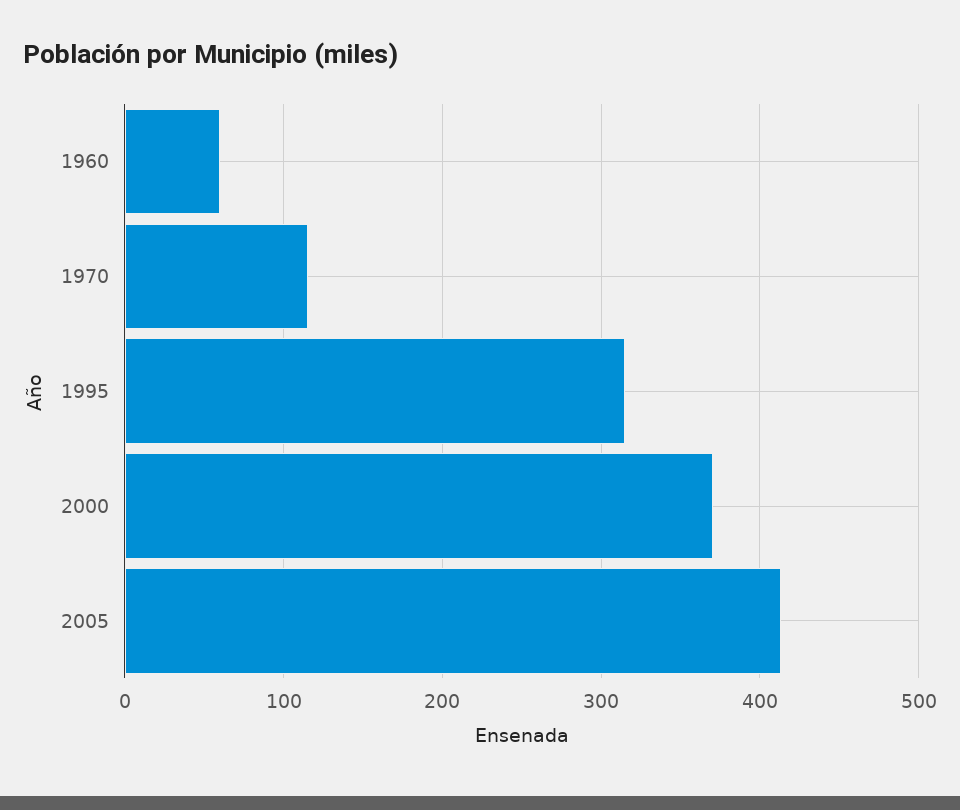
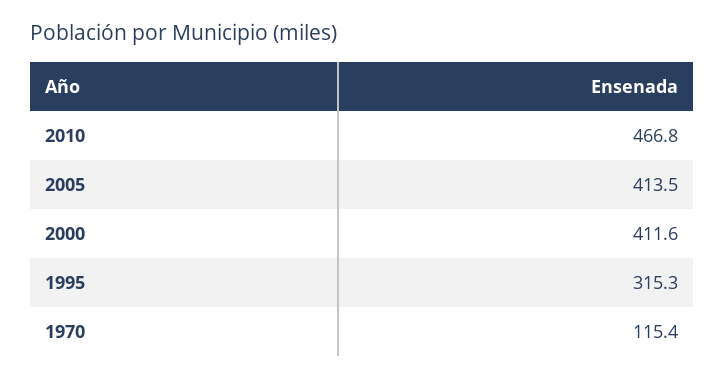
1960: 60 -> none
2000: 370 -> 411.6
2010: none -> 466.8

